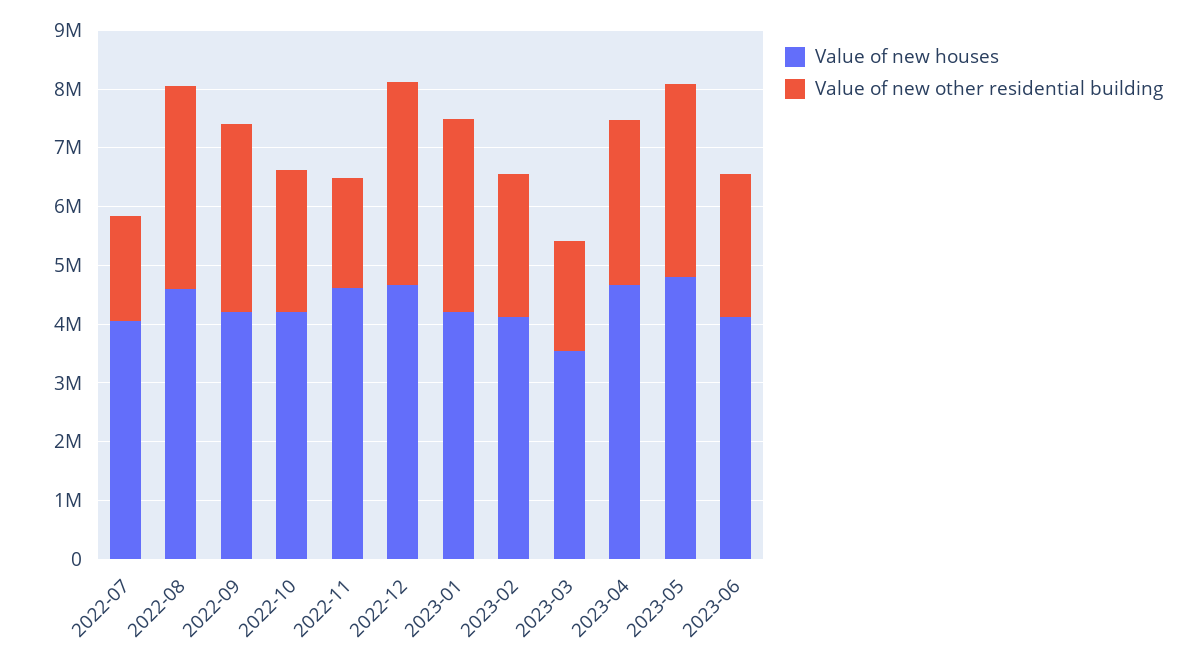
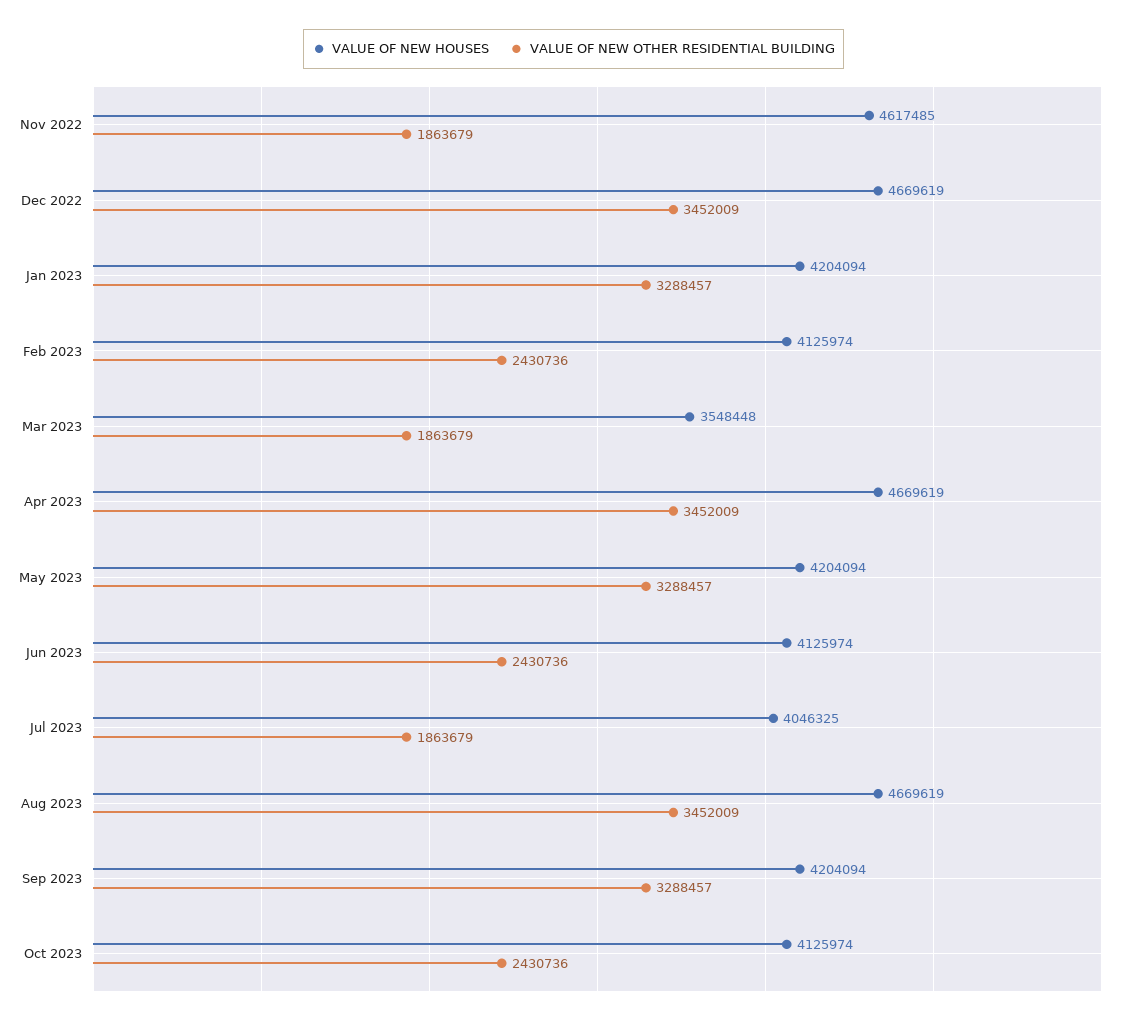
Value of new houses, 2022-07: 4000000 -> none
Value of new other residential building, 2022-07: 1800000 -> none
Value of new houses, 2022-08: 4600000 -> none
Value of new other residential building, 2022-08: 3400000 -> none
Value of new houses, 2022-09: 4200000 -> none
Value of new other residential building, 2022-09: 3200000 -> none
Value of new houses, 2022-10: 4200000 -> none
Value of new other residential building, 2022-10: 2400000 -> none
Value of new other residential building, 2023-04: 2800000 -> 3452009
Value of new houses, 2023-05: 4800000 -> 4204094
Value of new houses, Jul 2023: none -> 4046325
Value of new other residential building, Jul 2023: none -> 1863679
Value of new houses, Aug 2023: none -> 4669619
Value of new other residential building, Aug 2023: none -> 3452009
Value of new houses, Sep 2023: none -> 4204094
Value of new other residential building, Sep 2023: none -> 3288457
Value of new houses, Oct 2023: none -> 4125974
Value of new other residential building, Oct 2023: none -> 2430736

